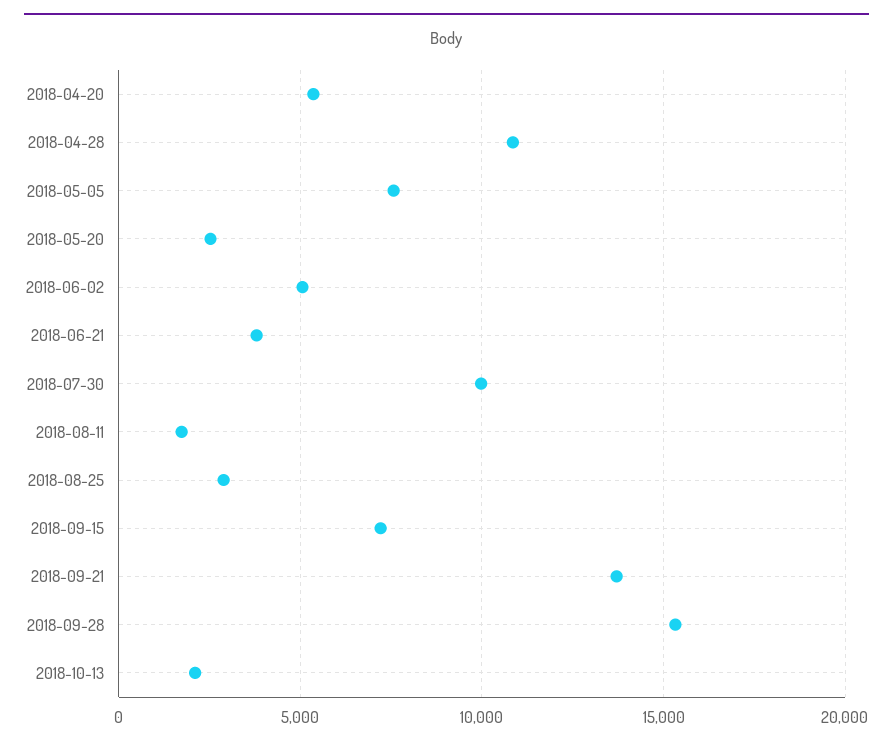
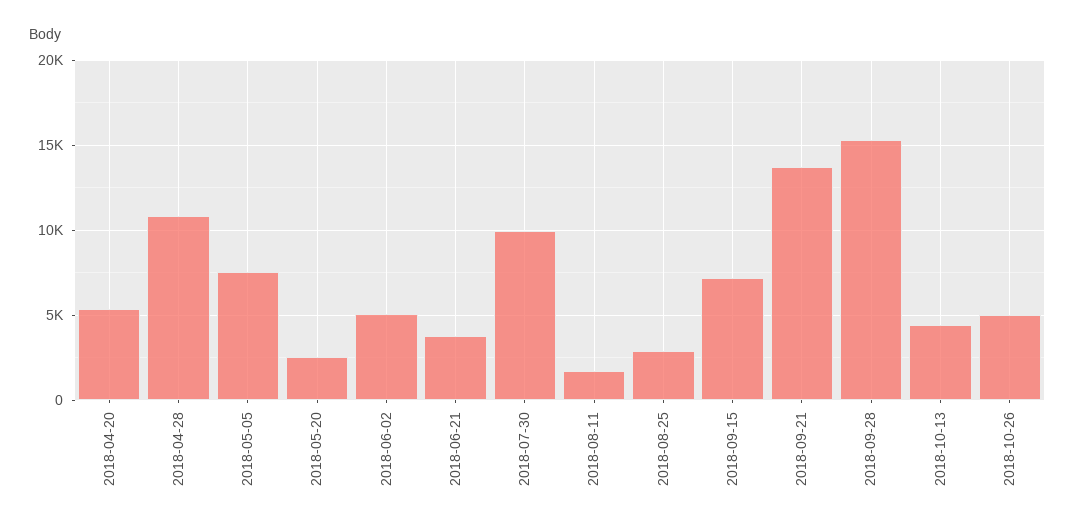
2018-10-13: 2000 -> 4500
2018-10-26: none -> 5000

